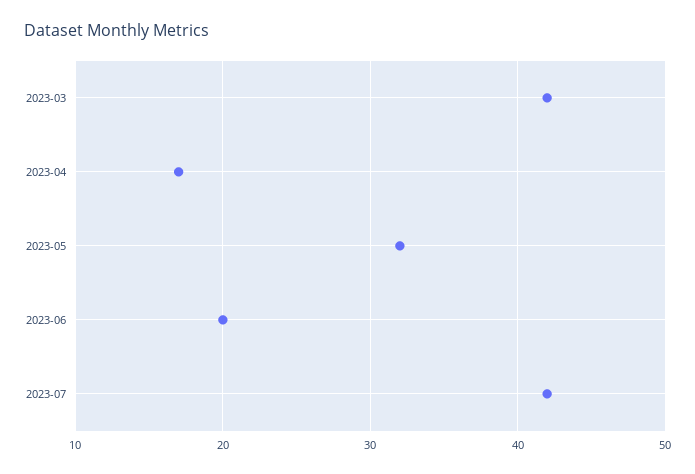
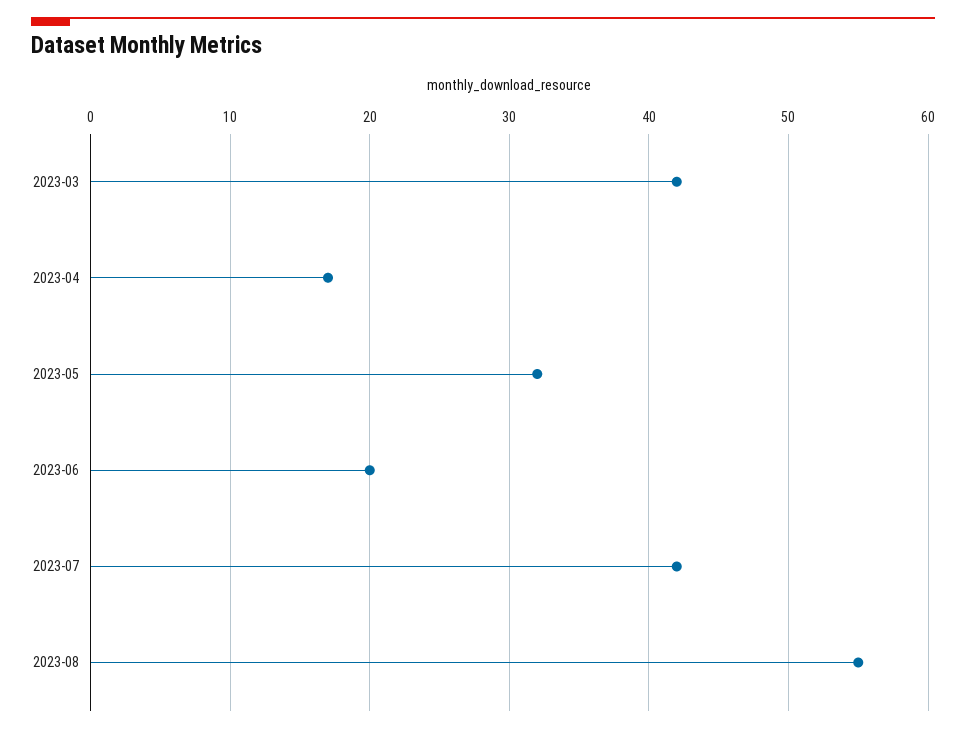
2023-08: none -> 55

